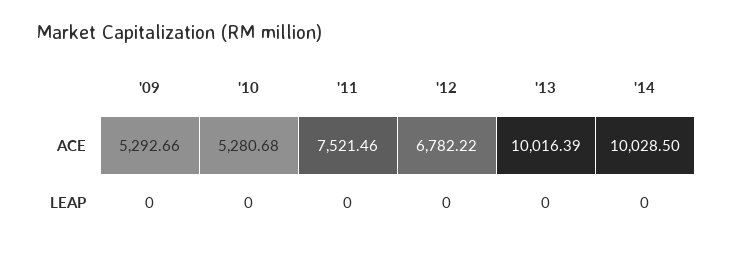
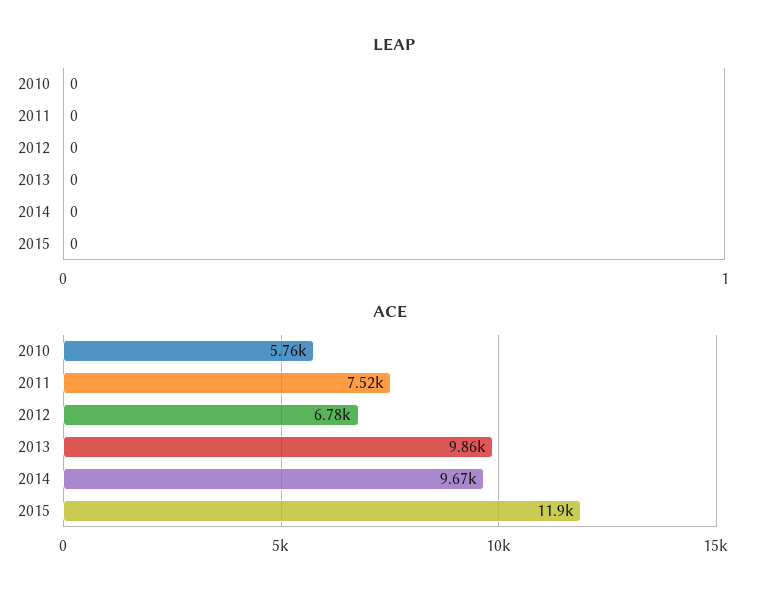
ACE, '09: 5292.66 -> none
ACE, '10: 5280.68 -> 5760
ACE, '13: 10016.39 -> 9860
ACE, '14: 10028.5 -> 9670
LEAP, '09: 0 -> none
LEAP, 2015: none -> 0
ACE, 2015: none -> 11900

